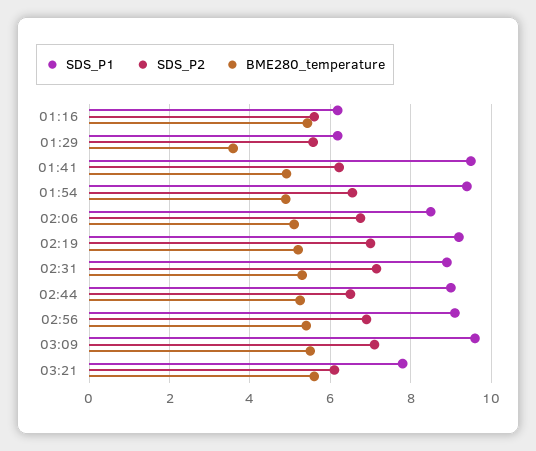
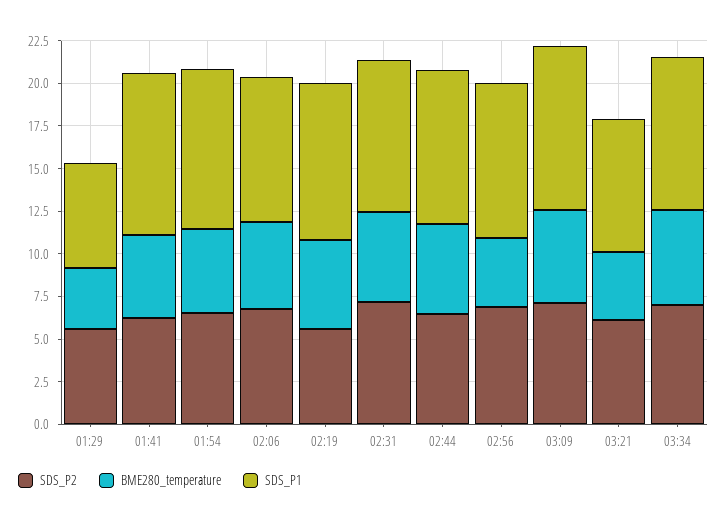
SDS_P1, 01:16: 6.2 -> none
SDS_P2, 01:16: 5.6 -> none
BME280_temperature, 01:16: 5.4 -> none
SDS_P2, 02:19: 7 -> 5.5
BME280_temperature, 02:56: 5.4 -> 4
BME280_temperature, 03:21: 5.6 -> 4
SDS_P2, 03:34: none -> 7
BME280_temperature, 03:34: none -> 5.5
SDS_P1, 03:34: none -> 9

